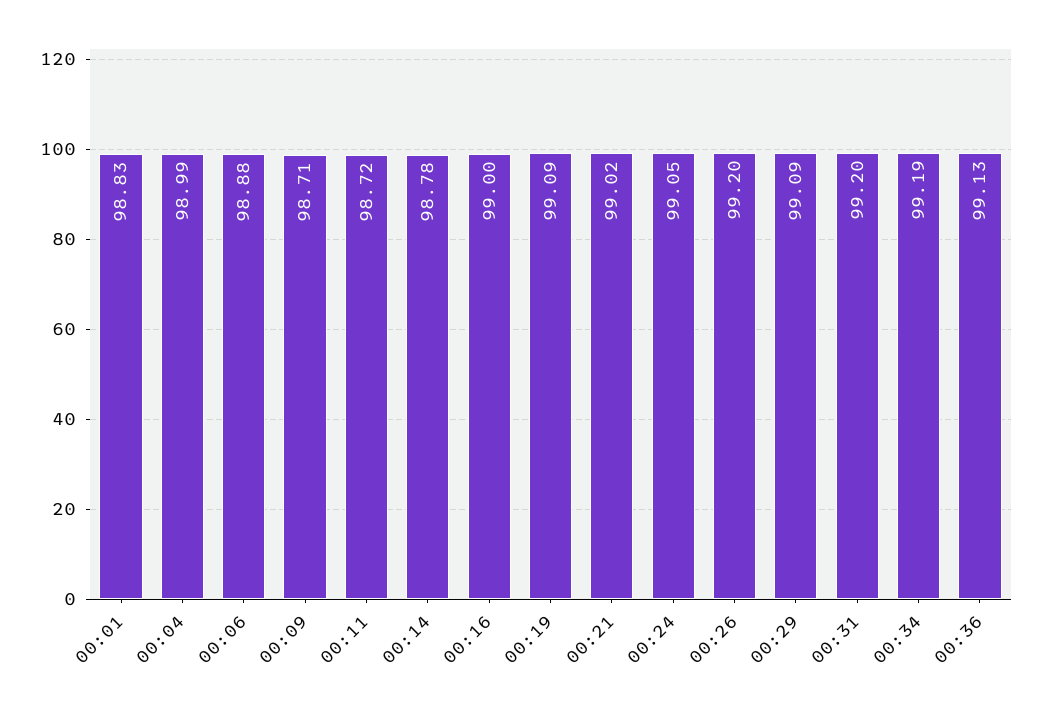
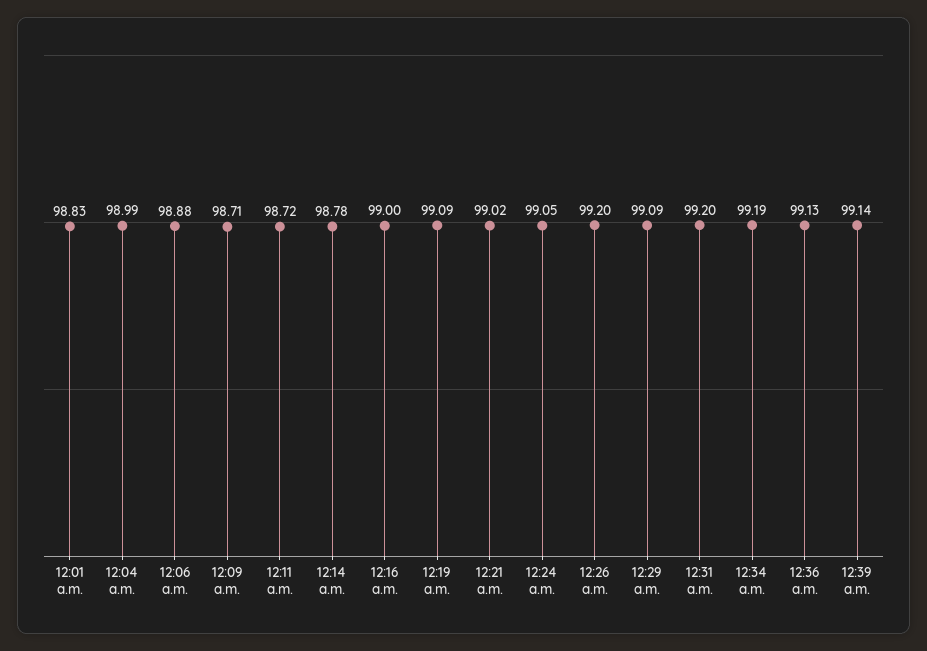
12:39 a.m.: none -> 99.14

